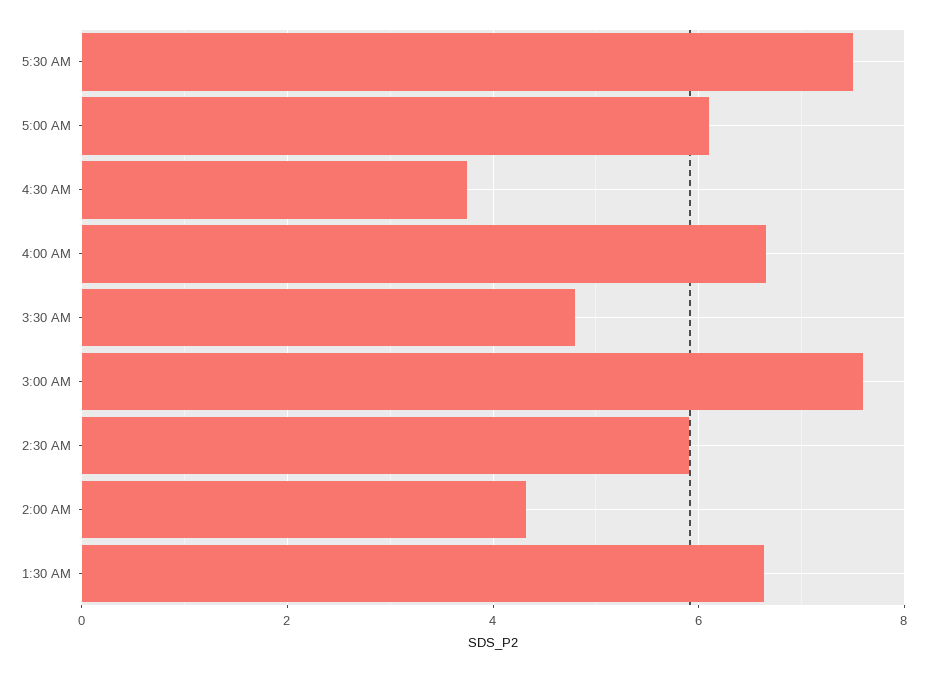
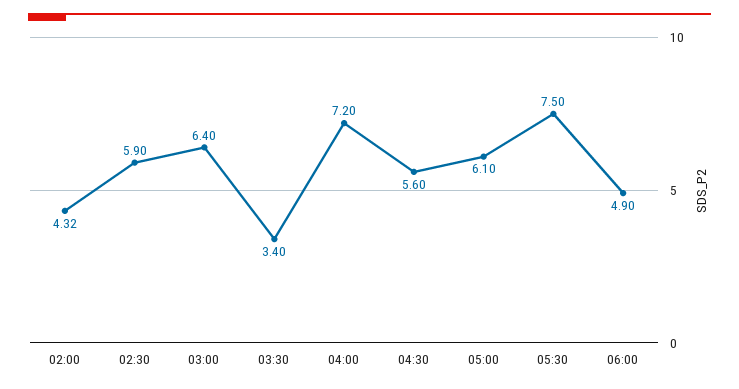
4:30 AM: 3.8 -> 5.6
4:00 AM: 6.6 -> 7.2
3:30 AM: 4.8 -> 3.4
3:00 AM: 7.6 -> 6.4
1:30 AM: 6.6 -> none
06:00: none -> 4.9

